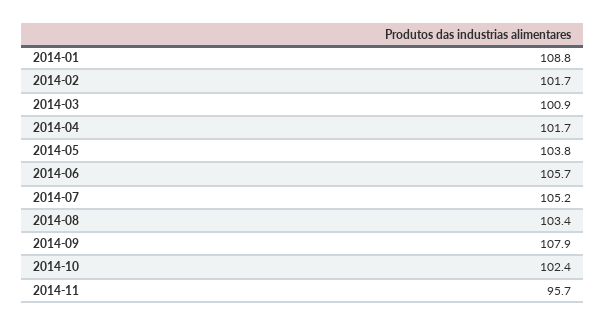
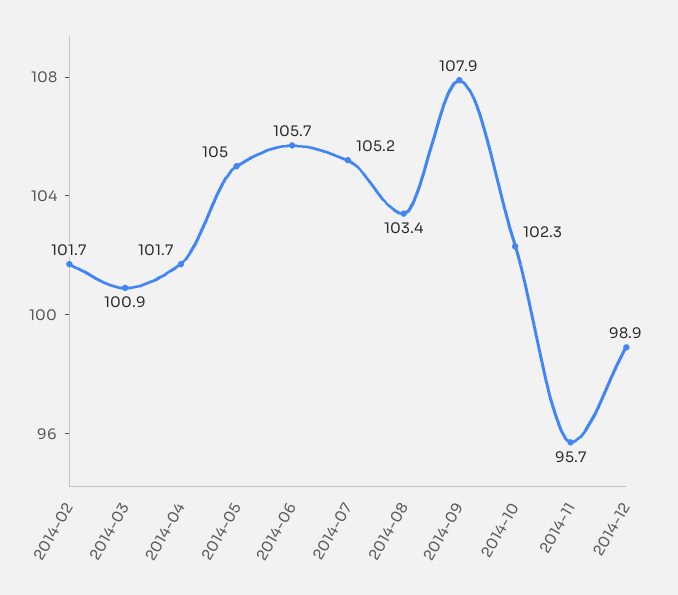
2014-01: 108.8 -> none
2014-05: 103.8 -> 105
2014-10: 102.4 -> 102.3
2014-12: none -> 98.9

